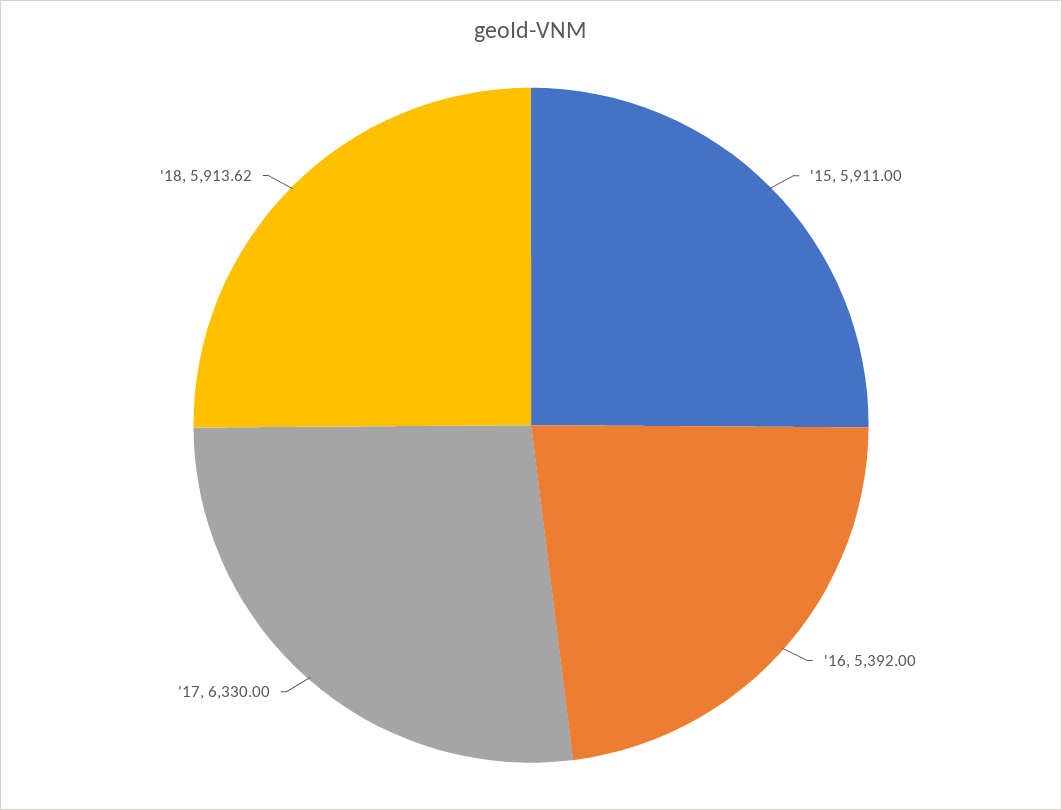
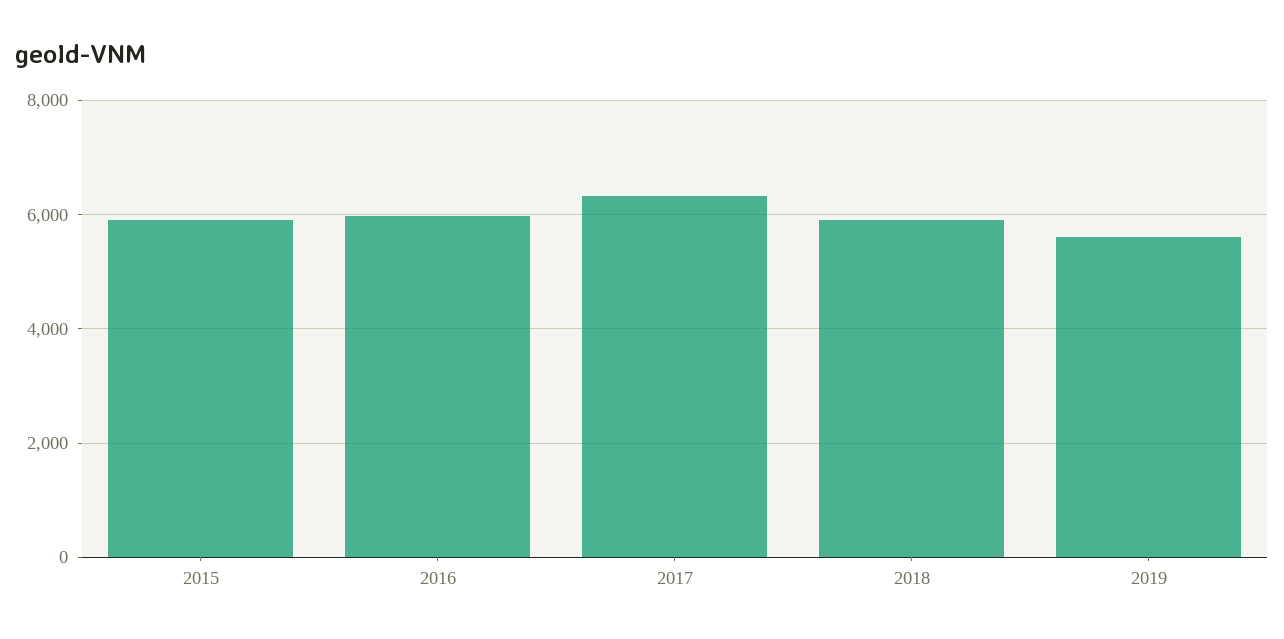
'16: 5392 -> 6000
2019: none -> 5600

